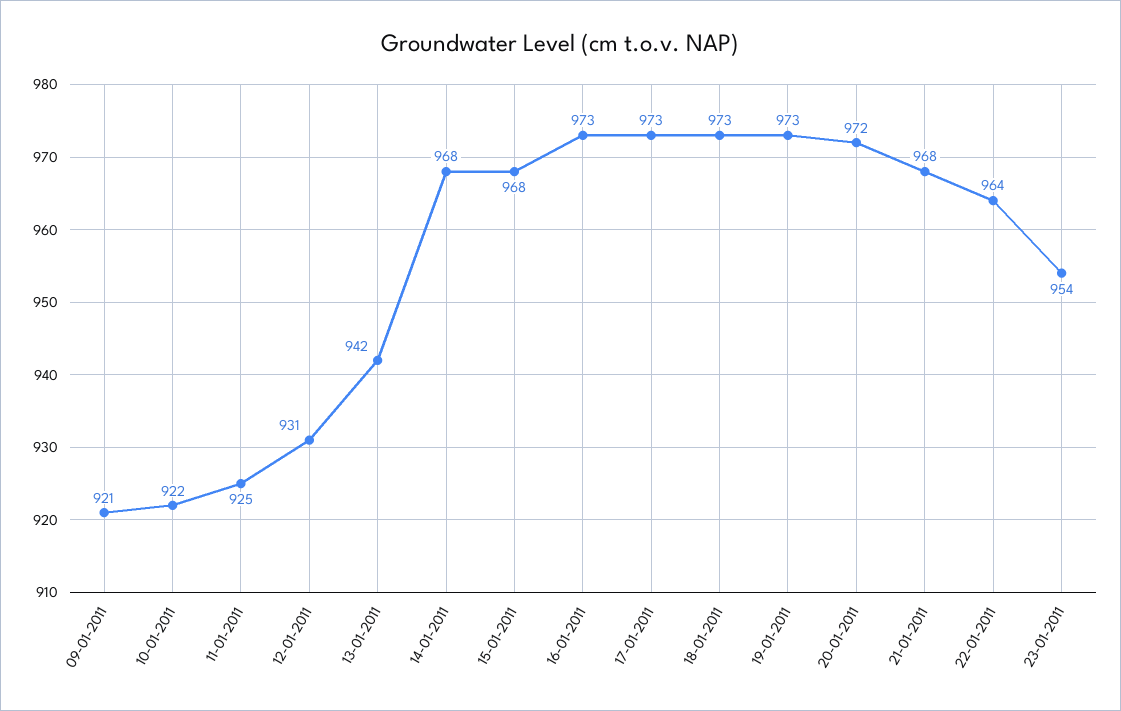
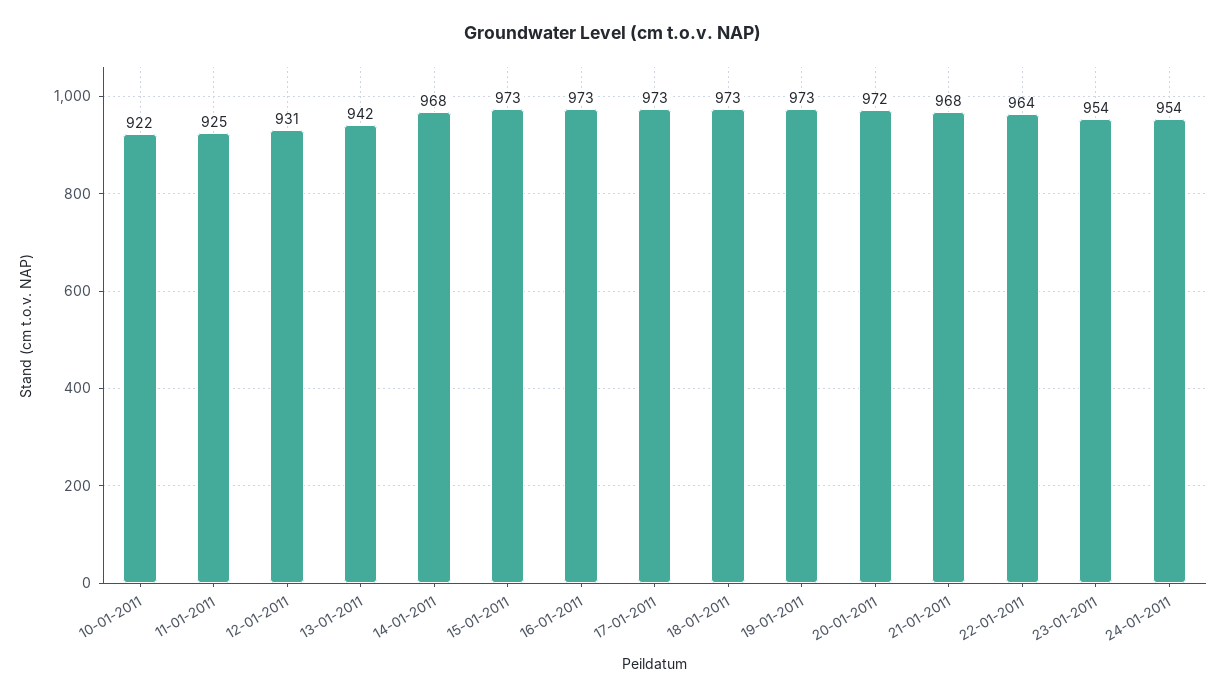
09-01-2011: 921 -> none
15-01-2011: 968 -> 973
24-01-2011: none -> 954

